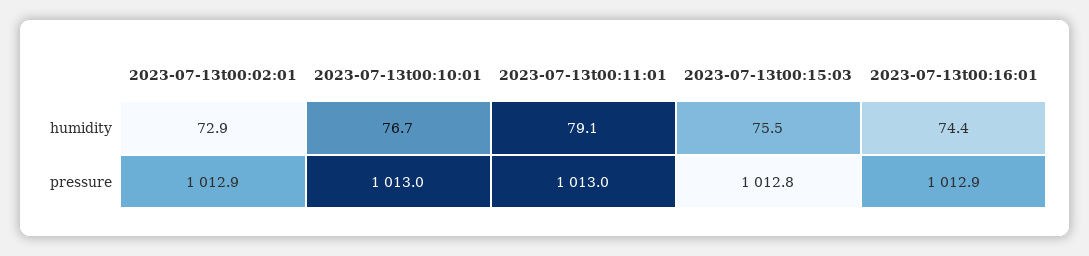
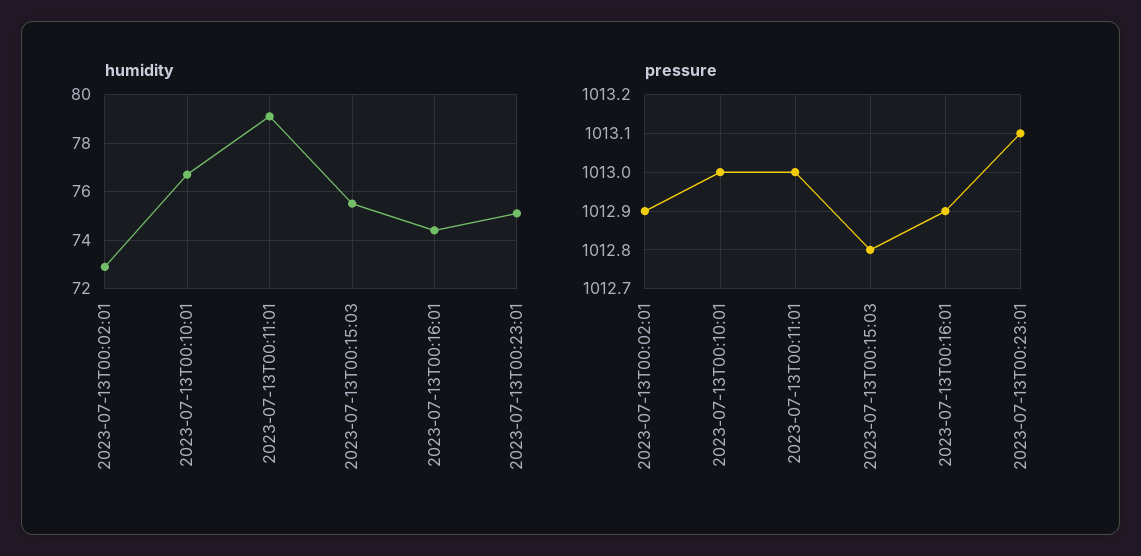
humidity, 2023-07-13T00:23:01: none -> 75
pressure, 2023-07-13T00:23:01: none -> 1013.1

